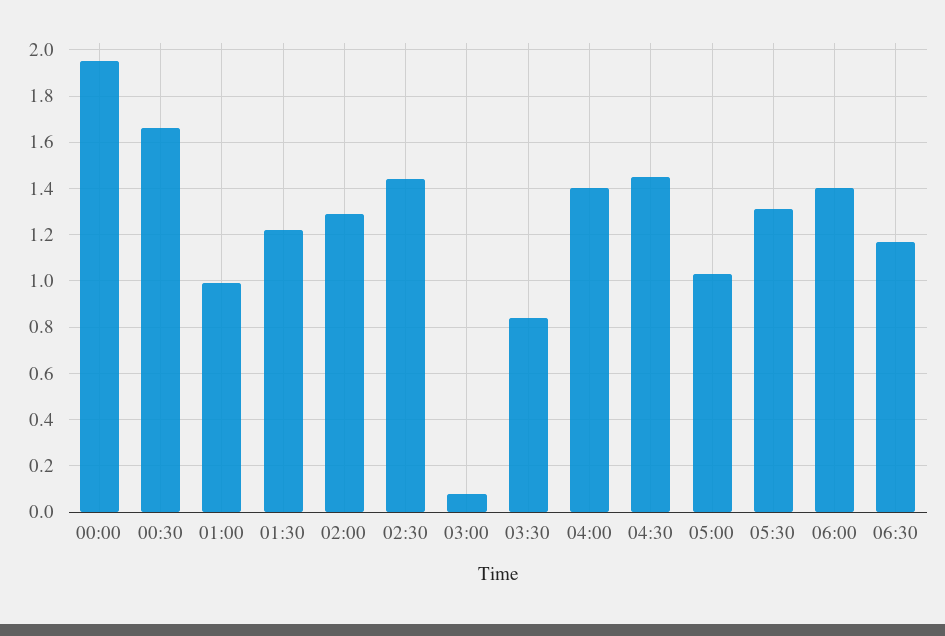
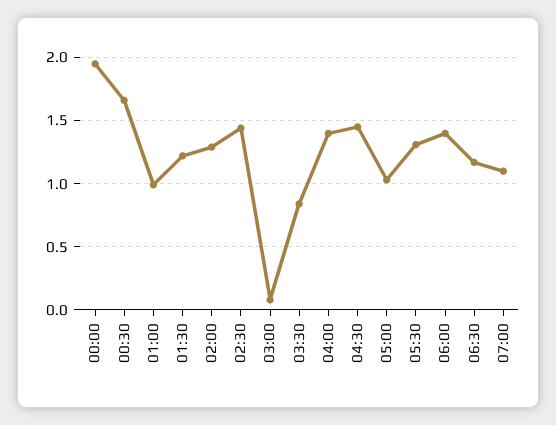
07:00: none -> 1.1

